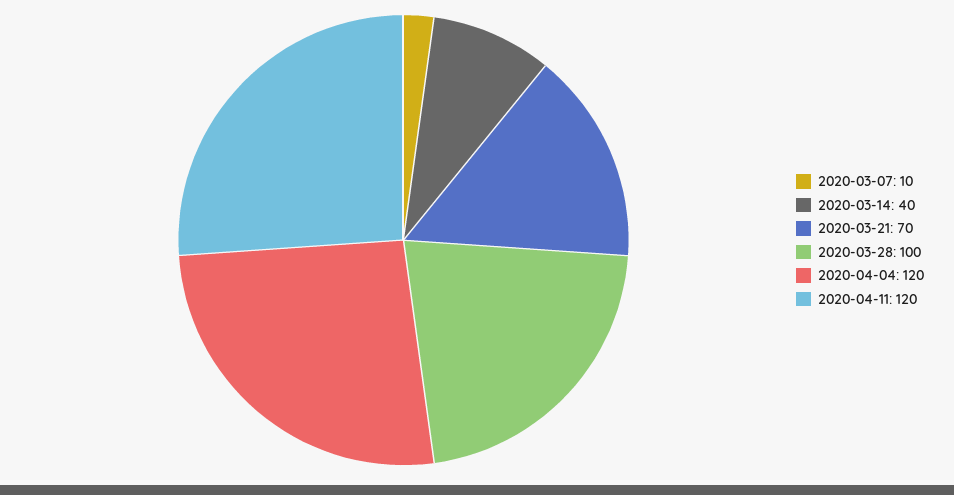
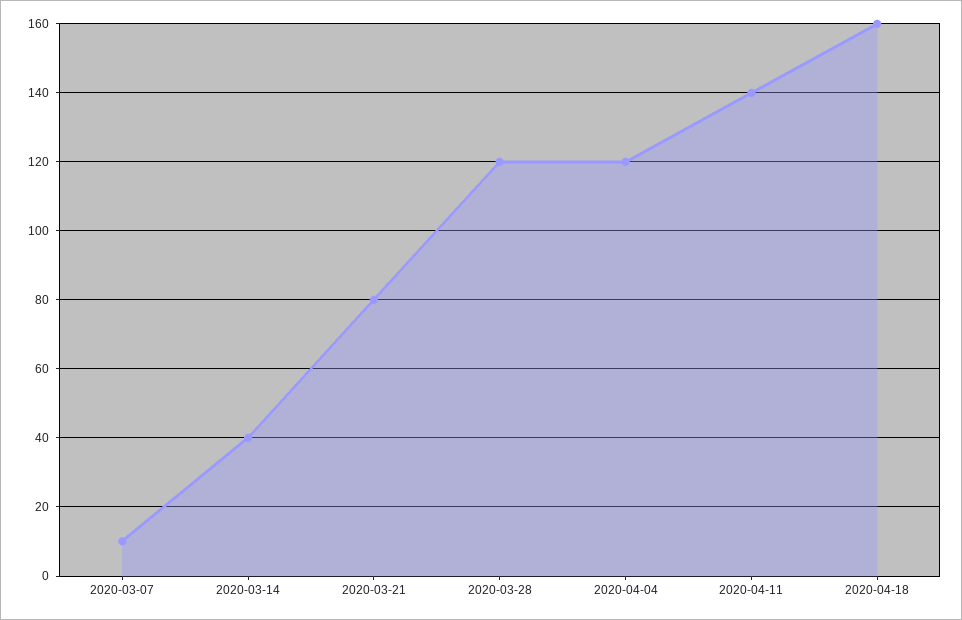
2020-03-21: 70 -> 80
2020-03-28: 100 -> 120
2020-04-11: 120 -> 140
2020-04-18: none -> 160

